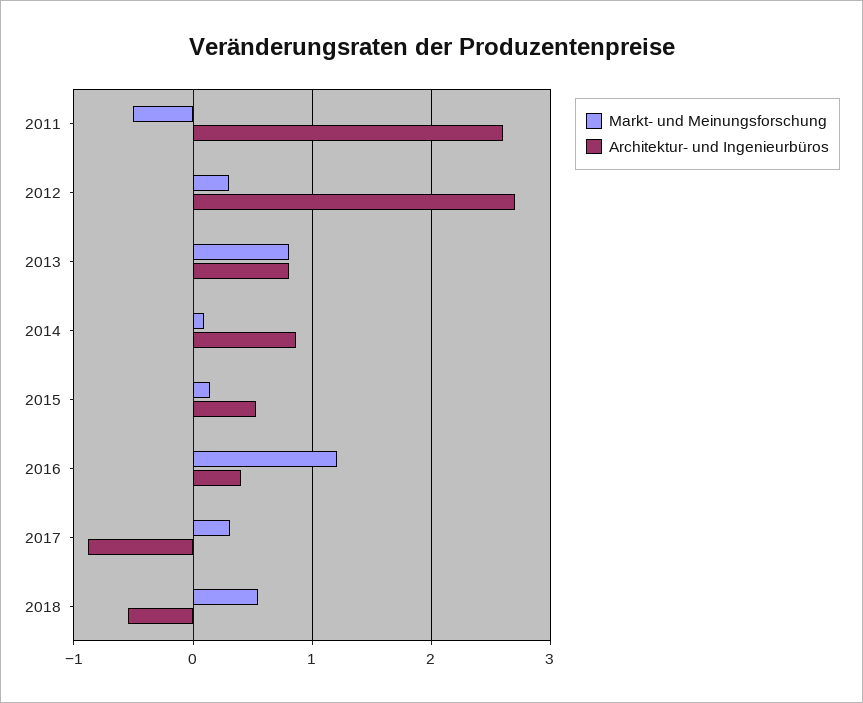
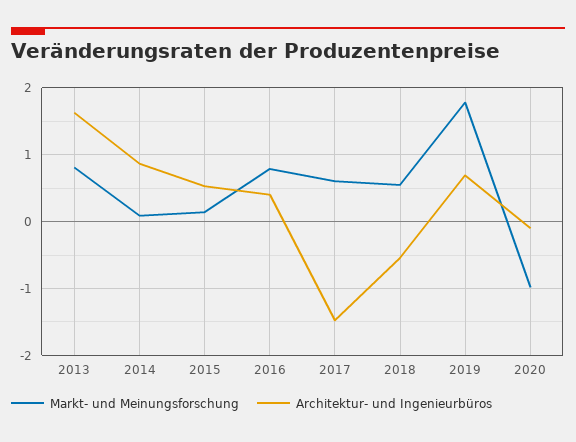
Markt- und Meinungsforschung, 2011: -0.5 -> none
Architektur- und Ingenieurbüros, 2011: 2.6 -> none
Markt- und Meinungsforschung, 2012: 0.3 -> none
Architektur- und Ingenieurbüros, 2012: 2.7 -> none
Architektur- und Ingenieurbüros, 2013: 0.8 -> 1.6
Markt- und Meinungsforschung, 2016: 1.2 -> 0.8
Markt- und Meinungsforschung, 2017: 0.3 -> 0.6
Architektur- und Ingenieurbüros, 2017: -0.9 -> -1.5
Markt- und Meinungsforschung, 2019: none -> 1.8
Architektur- und Ingenieurbüros, 2019: none -> 0.7
Markt- und Meinungsforschung, 2020: none -> -1
Architektur- und Ingenieurbüros, 2020: none -> -0.1

